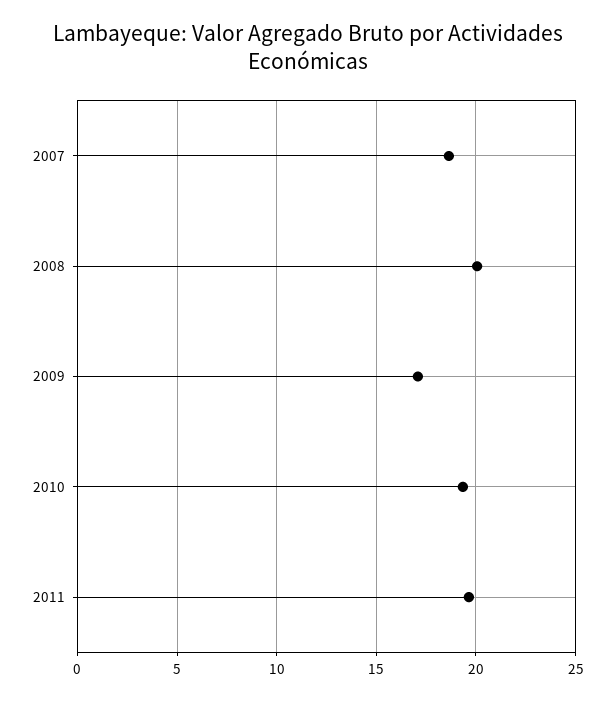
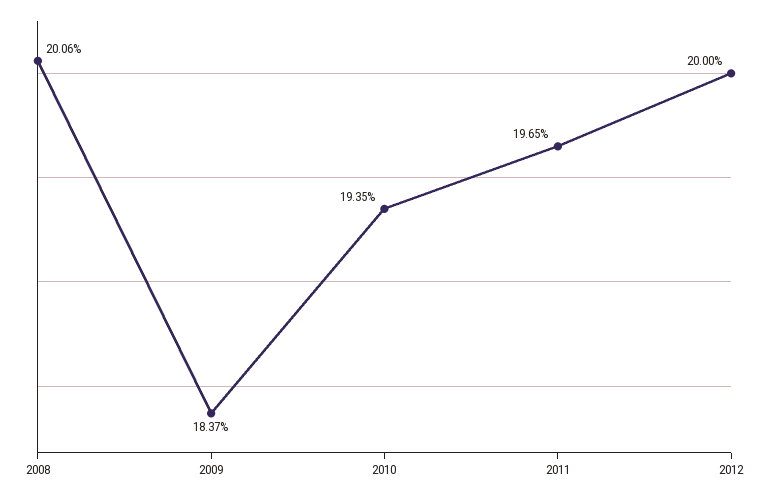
2007: 18.5 -> none
2009: 17 -> 18.37
2012: none -> 20

